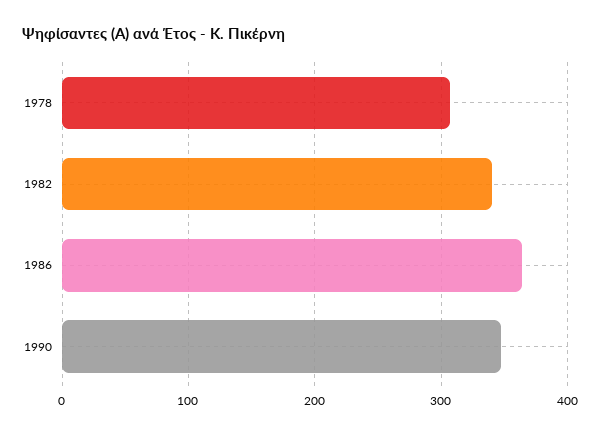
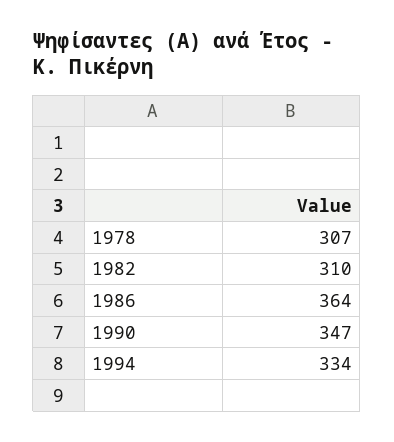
1982: 340 -> 310
1994: none -> 334

